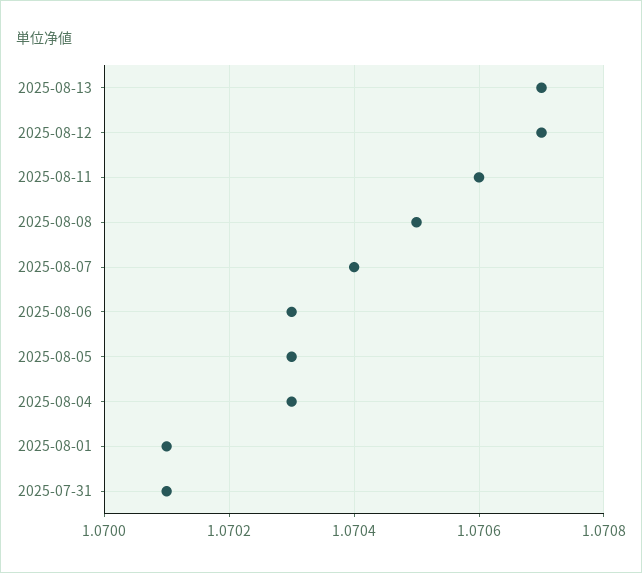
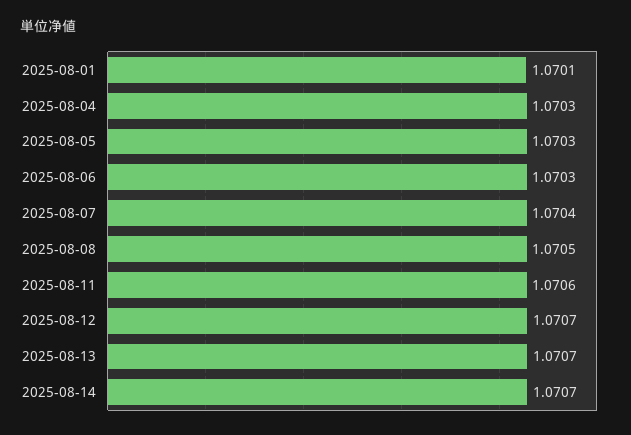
2025-07-31: 1.0701 -> none
2025-08-14: none -> 1.0707

